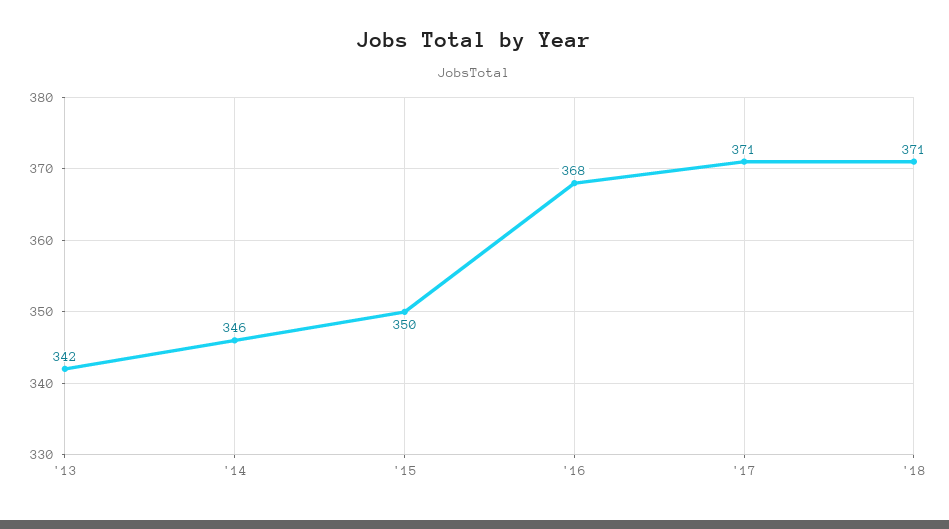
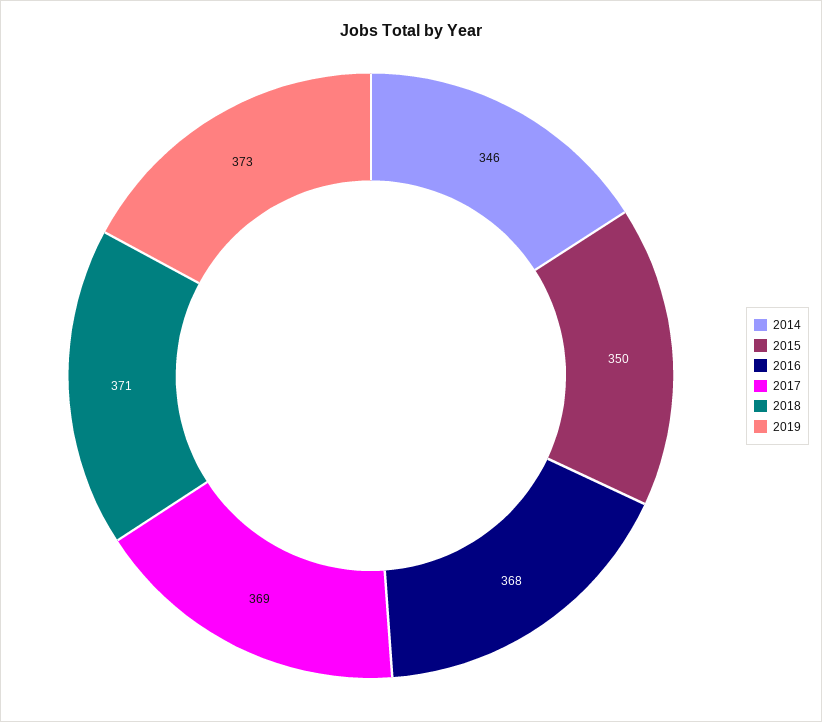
'13: 342 -> none
'17: 371 -> 369
2019: none -> 373

